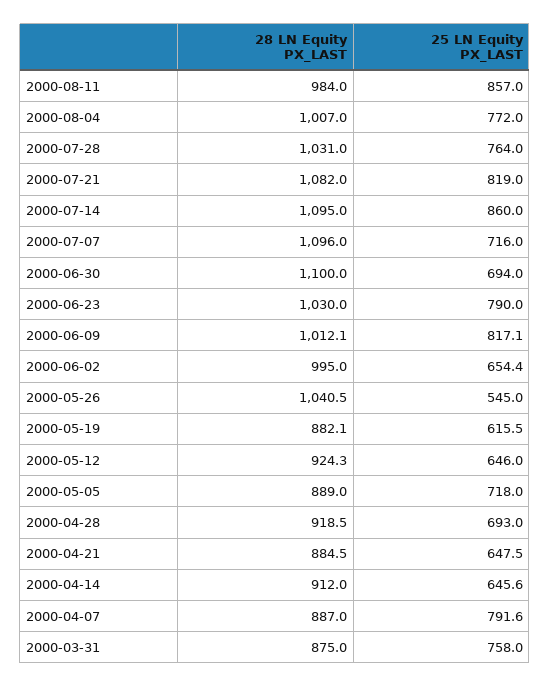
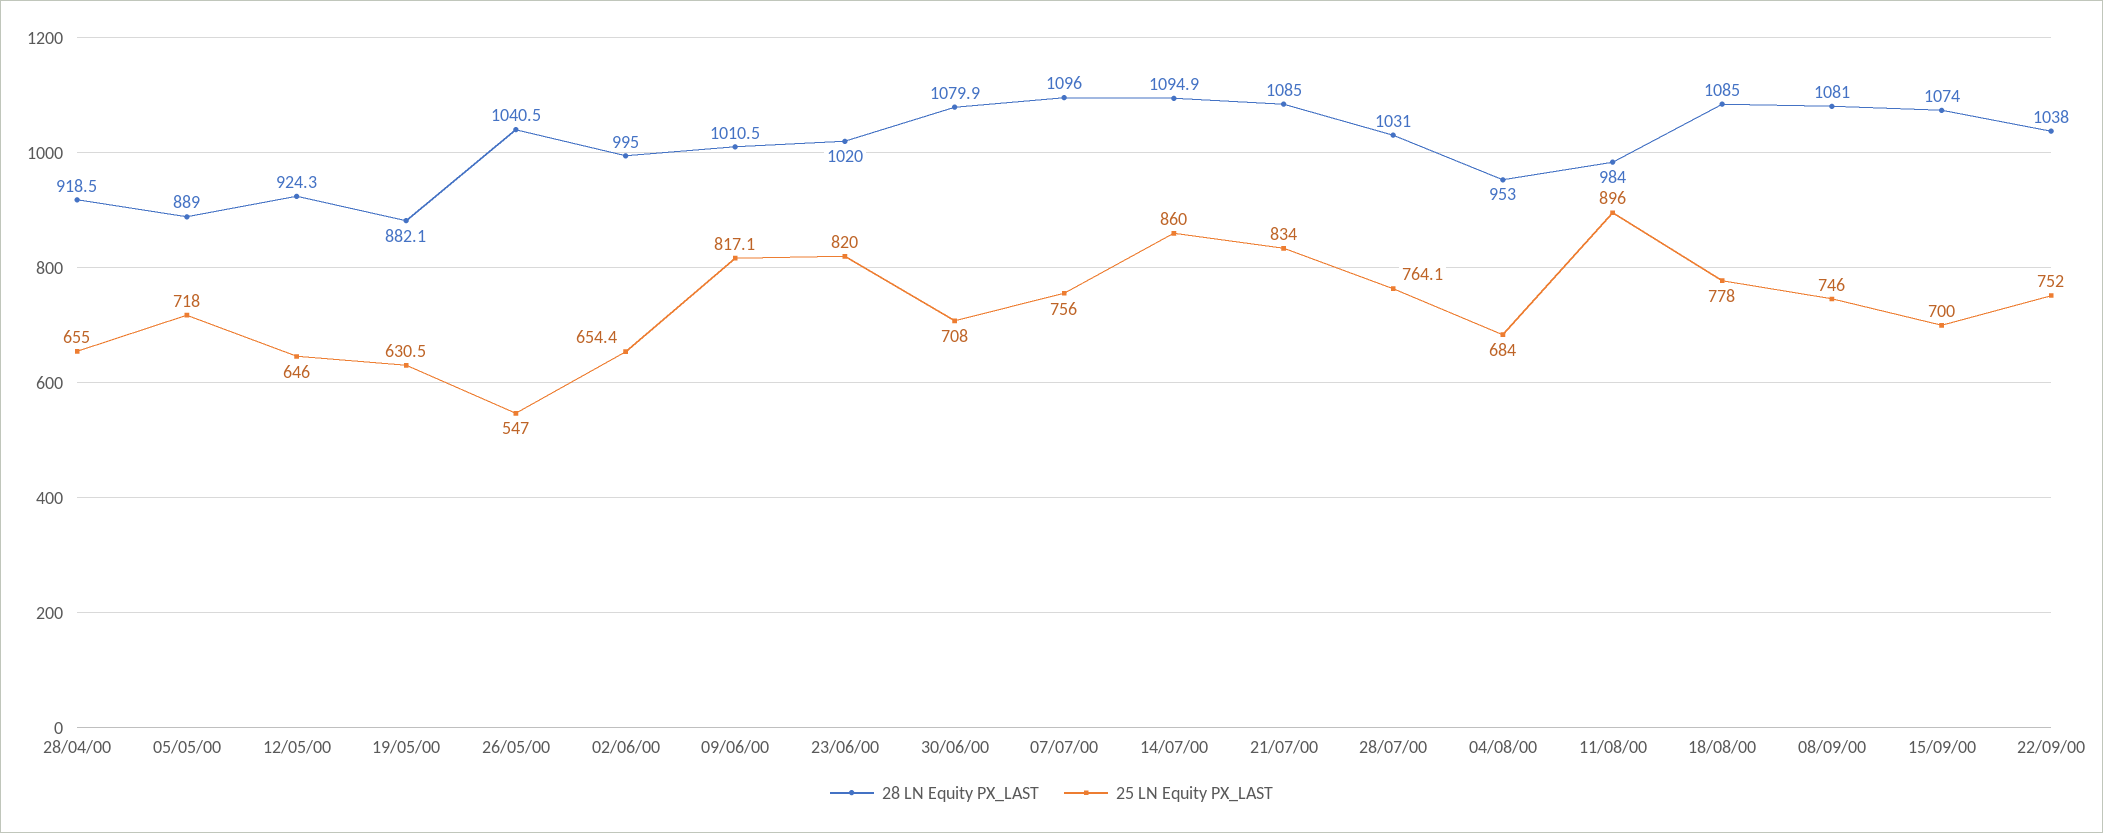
25 LN Equity PX_LAST, 2000-08-11: 857 -> 896
28 LN Equity PX_LAST, 2000-08-04: 1007 -> 953
25 LN Equity PX_LAST, 2000-08-04: 772 -> 684
25 LN Equity PX_LAST, 2000-07-28: 764 -> 764.1
28 LN Equity PX_LAST, 2000-07-21: 1082 -> 1085
25 LN Equity PX_LAST, 2000-07-21: 819 -> 834
28 LN Equity PX_LAST, 2000-07-14: 1095 -> 1094.9
25 LN Equity PX_LAST, 2000-07-07: 716 -> 756
28 LN Equity PX_LAST, 2000-06-30: 1100 -> 1079.9
25 LN Equity PX_LAST, 2000-06-30: 694 -> 708
28 LN Equity PX_LAST, 2000-06-23: 1030 -> 1020
25 LN Equity PX_LAST, 2000-06-23: 790 -> 820
28 LN Equity PX_LAST, 2000-06-09: 1012.1 -> 1010.5
25 LN Equity PX_LAST, 2000-05-26: 545 -> 547
25 LN Equity PX_LAST, 2000-05-19: 615.5 -> 630.5
25 LN Equity PX_LAST, 2000-04-28: 693 -> 655
28 LN Equity PX_LAST, 2000-04-21: 884.5 -> none
25 LN Equity PX_LAST, 2000-04-21: 647.5 -> none
28 LN Equity PX_LAST, 2000-04-14: 912 -> none
25 LN Equity PX_LAST, 2000-04-14: 645.6 -> none
28 LN Equity PX_LAST, 2000-04-07: 887 -> none
25 LN Equity PX_LAST, 2000-04-07: 791.6 -> none
28 LN Equity PX_LAST, 2000-03-31: 875 -> none
25 LN Equity PX_LAST, 2000-03-31: 758 -> none
28 LN Equity PX_LAST, 18/08/00: none -> 1085
25 LN Equity PX_LAST, 18/08/00: none -> 778
28 LN Equity PX_LAST, 08/09/00: none -> 1081
25 LN Equity PX_LAST, 08/09/00: none -> 746
28 LN Equity PX_LAST, 15/09/00: none -> 1074
25 LN Equity PX_LAST, 15/09/00: none -> 700
28 LN Equity PX_LAST, 22/09/00: none -> 1038
25 LN Equity PX_LAST, 22/09/00: none -> 752

